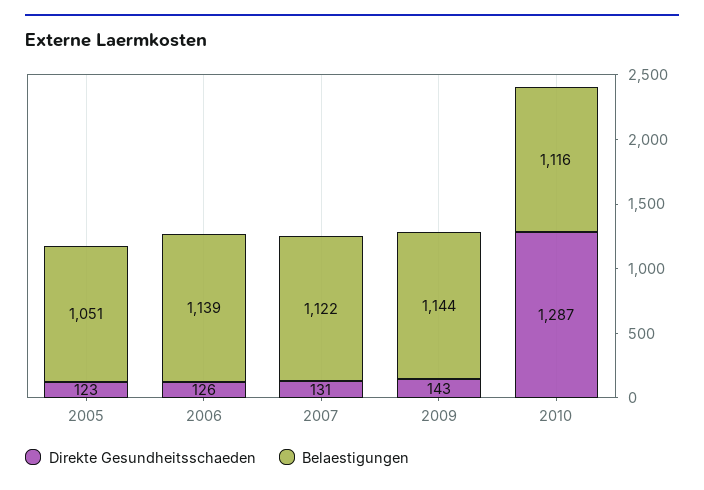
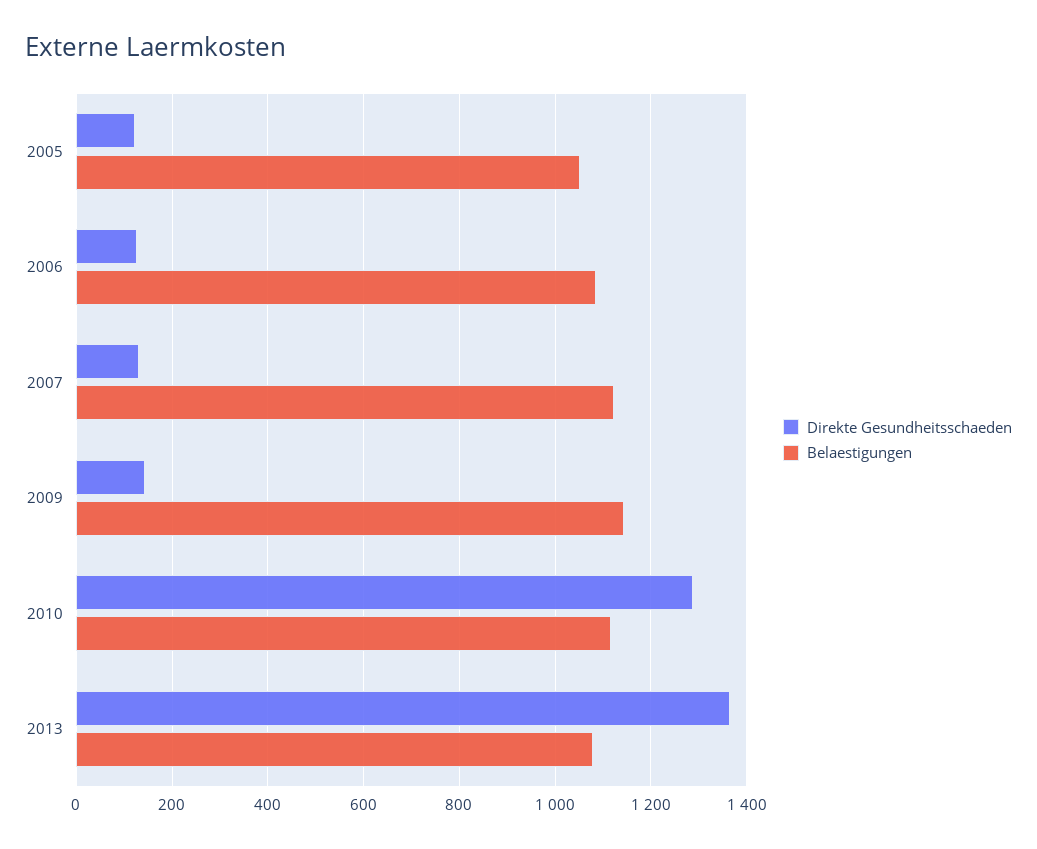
Belaestigungen, 2006: 1139 -> 1080
Direkte Gesundheitsschaeden, 2013: none -> 1360
Belaestigungen, 2013: none -> 1080

